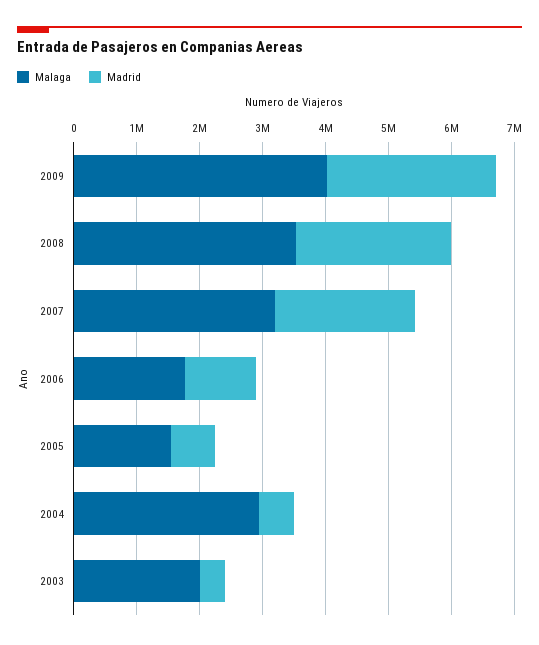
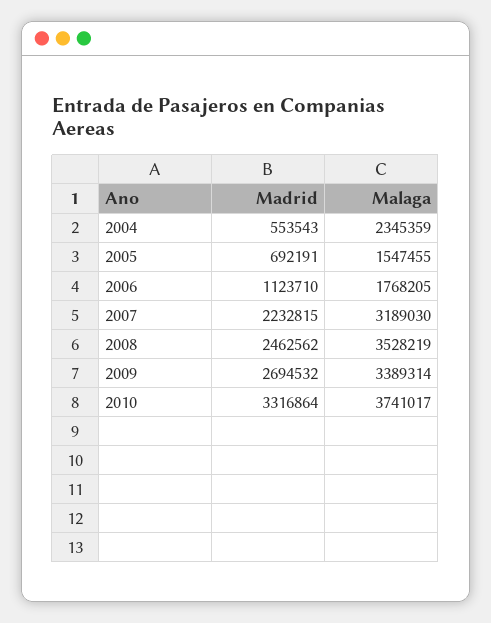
Malaga, 2009: 4000000 -> 3389314
Malaga, 2004: 3000000 -> 2345359
Malaga, 2003: 2000000 -> none
Madrid, 2003: 400000 -> none
Madrid, 2010: none -> 3316864
Malaga, 2010: none -> 3741017

